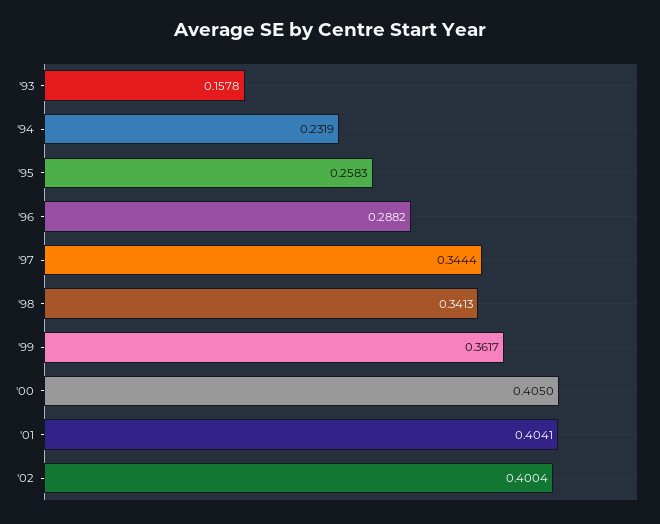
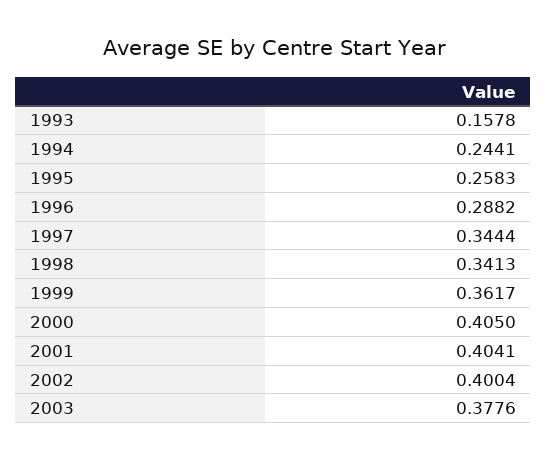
'94: 0.2319 -> 0.2441
2003: none -> 0.3776

